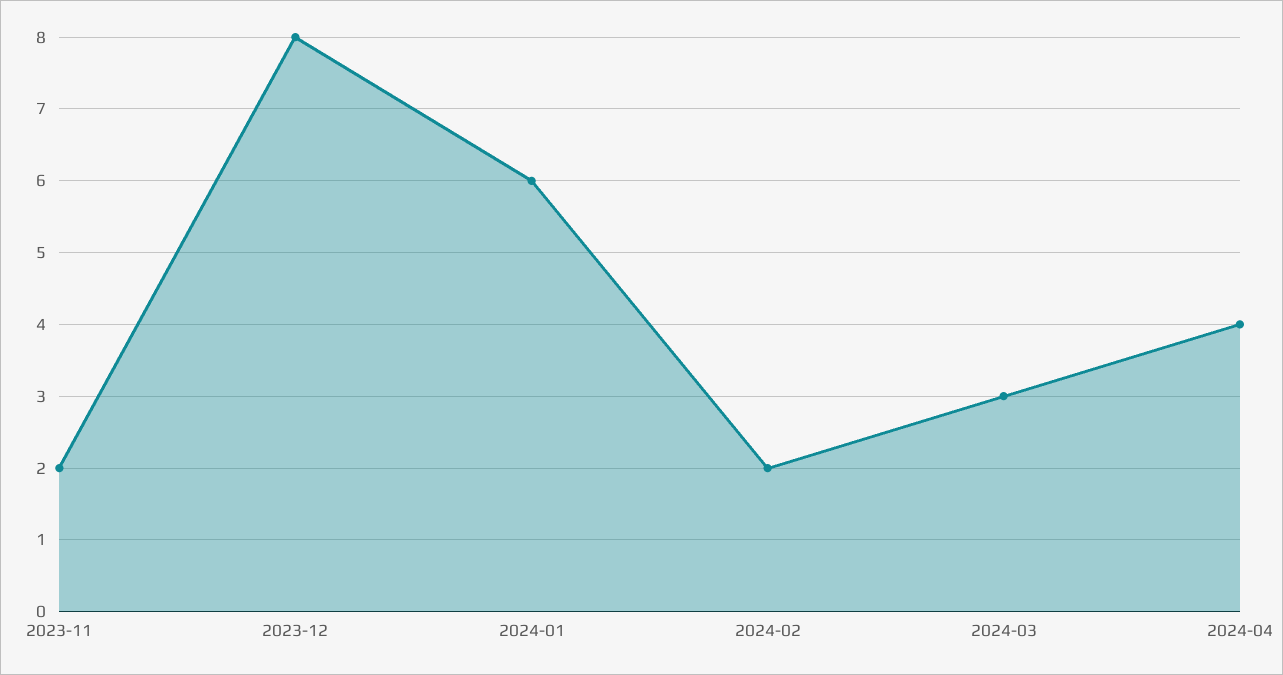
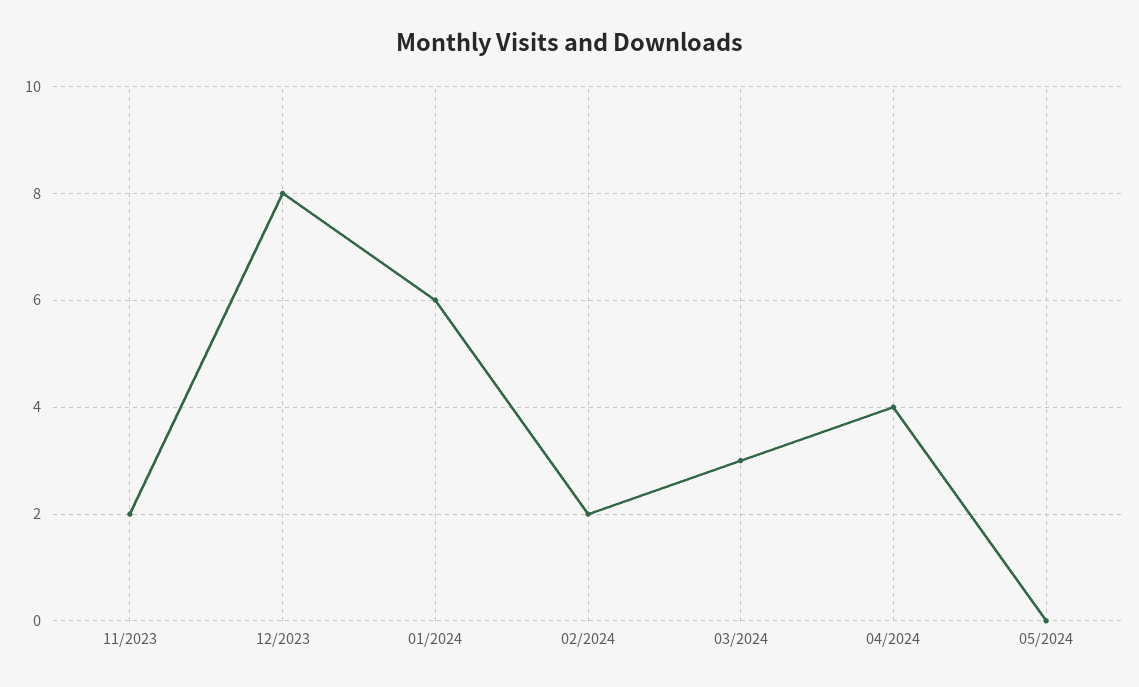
05/2024: none -> 0

